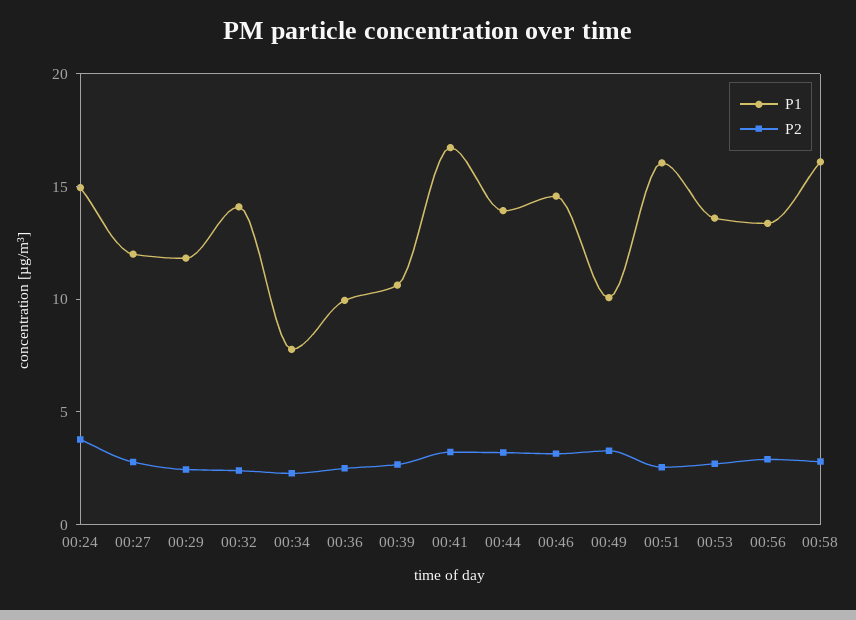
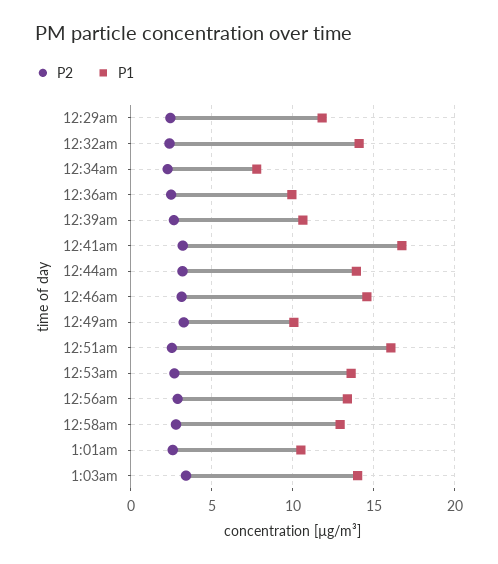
P1, 00:24: 15 -> none
P2, 00:24: 4 -> none
P1, 00:27: 12 -> none
P2, 00:27: 3 -> none
P1, 00:58: 16 -> 13
P2, 1:01am: none -> 2.5
P1, 1:01am: none -> 10.5
P2, 1:03am: none -> 3.5
P1, 1:03am: none -> 14

